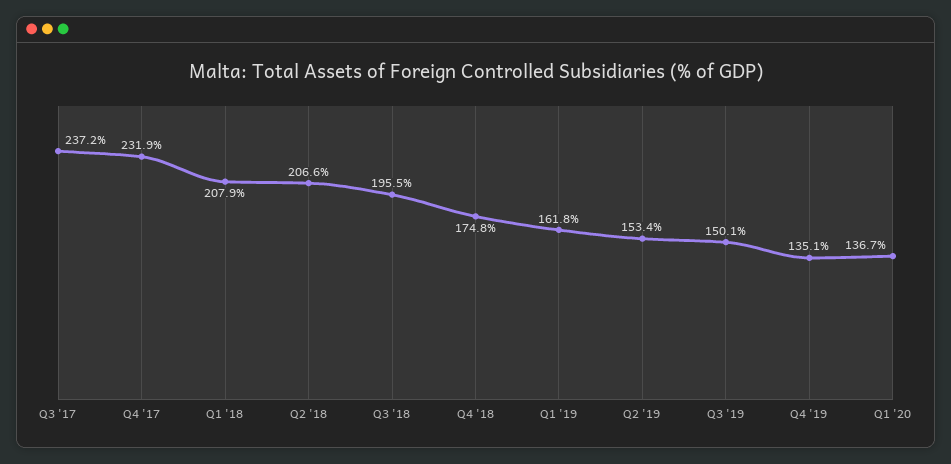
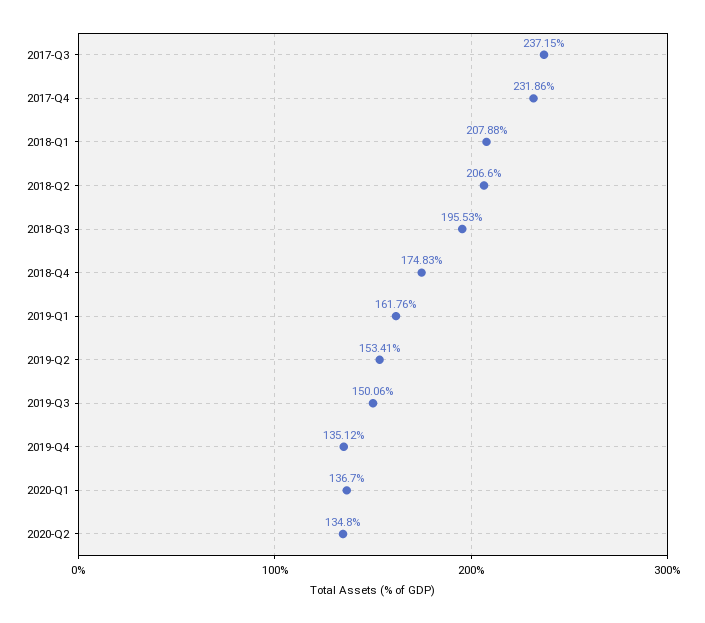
2020-Q2: none -> 134.8

